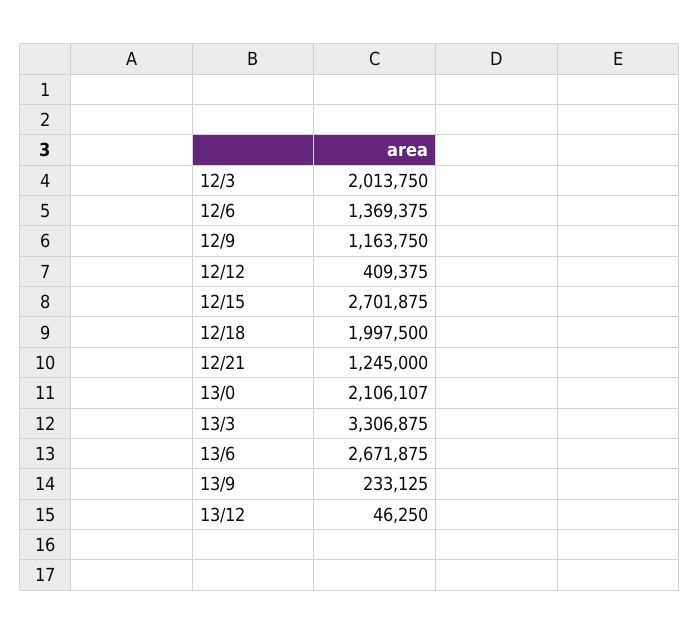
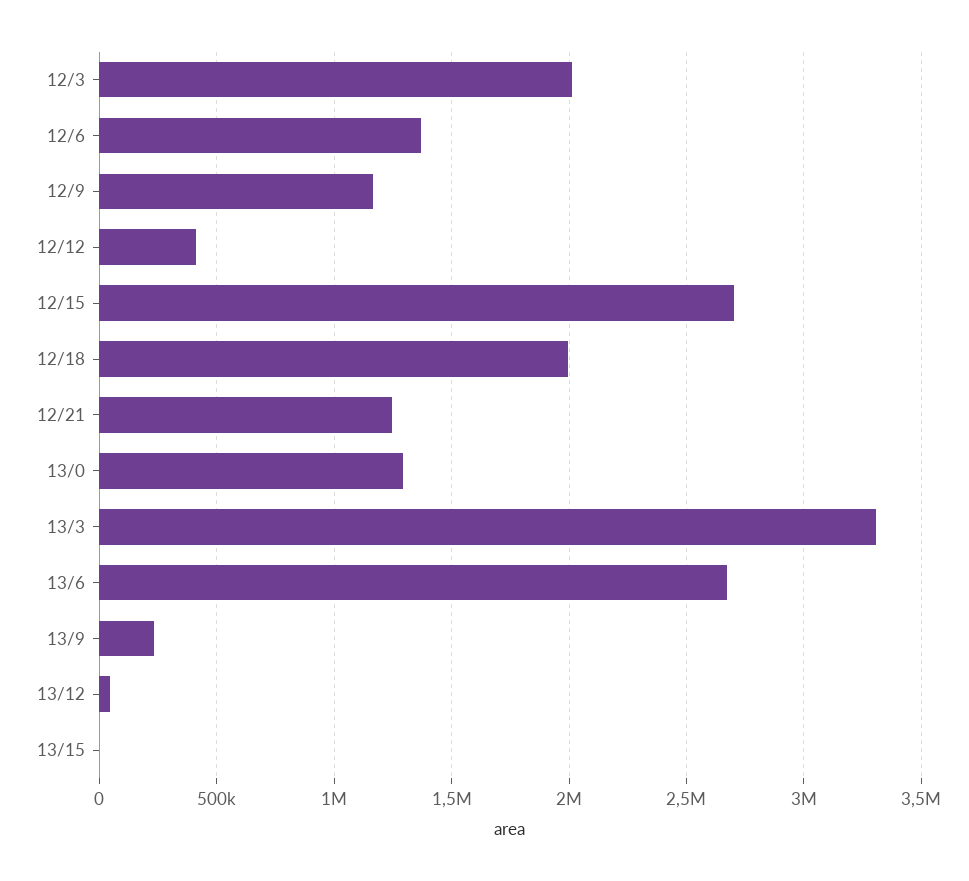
13/0: 2106107 -> 1300000
13/15: none -> 0

